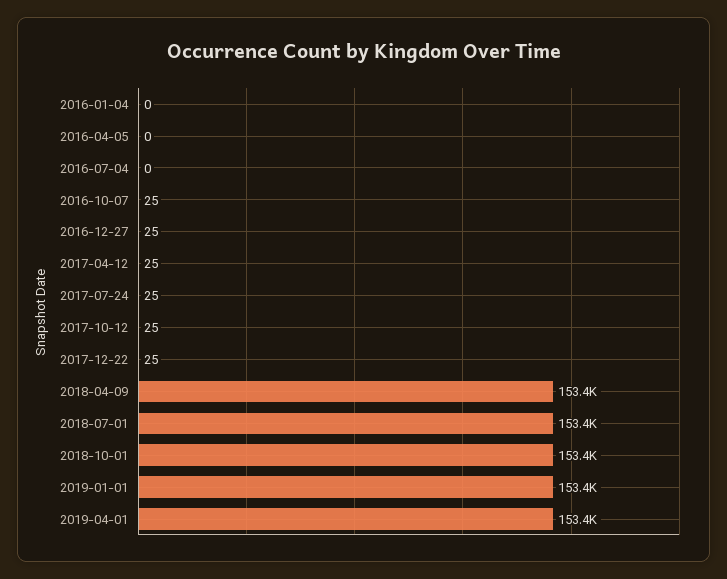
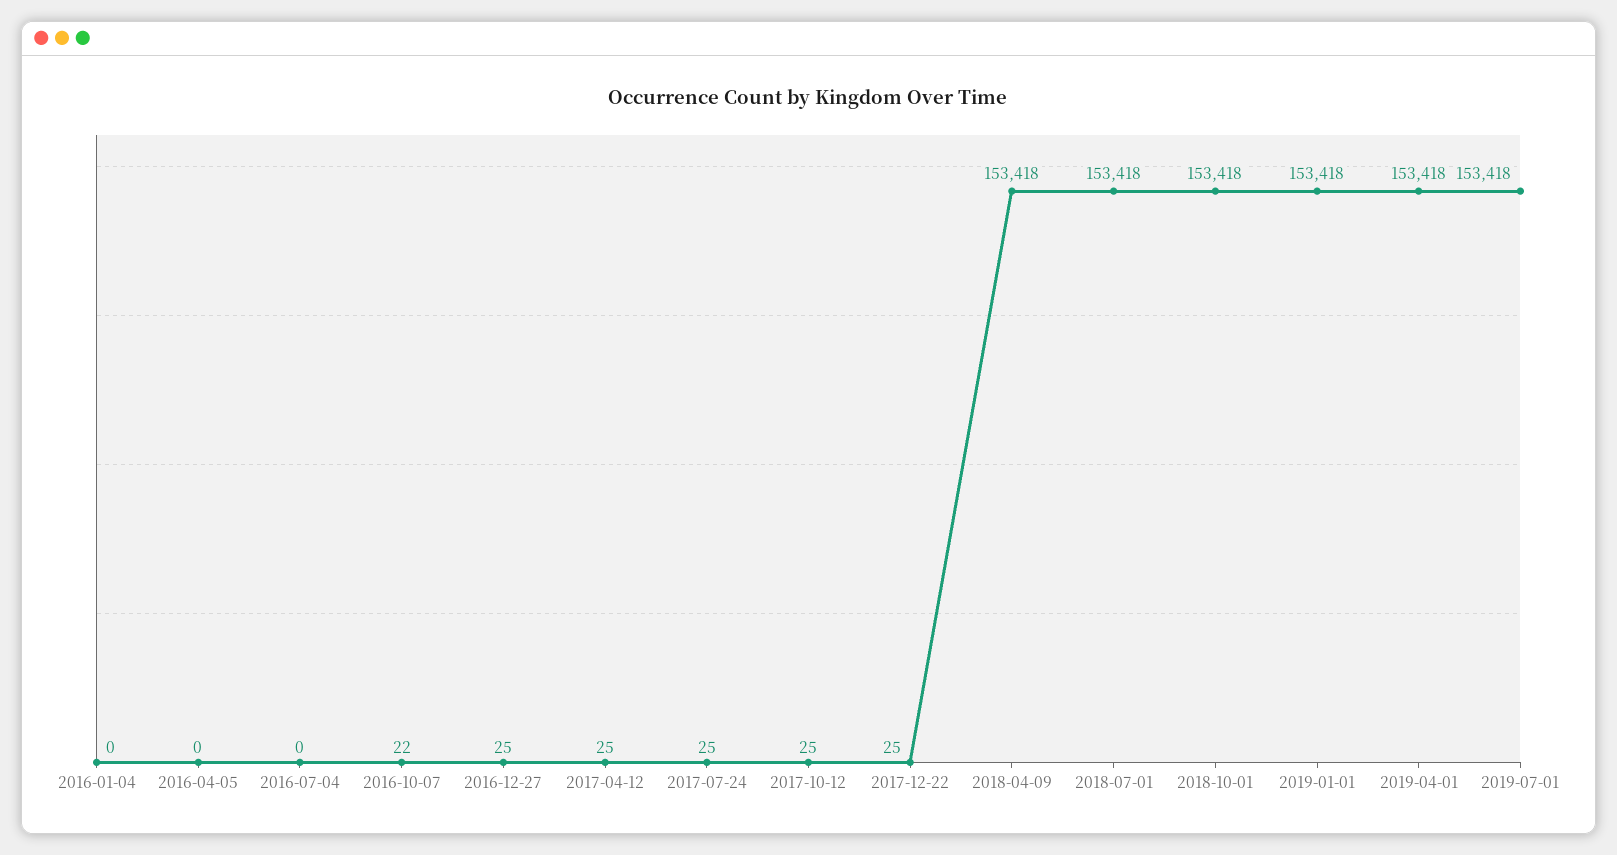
2016-10-07: 25 -> 22
2019-07-01: none -> 153418

